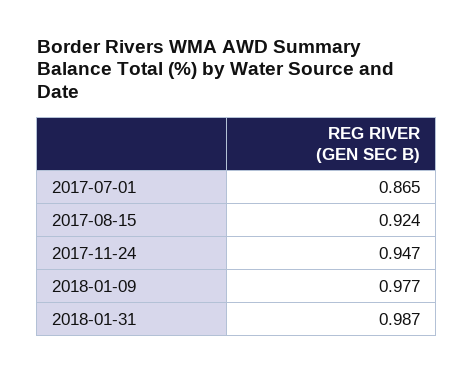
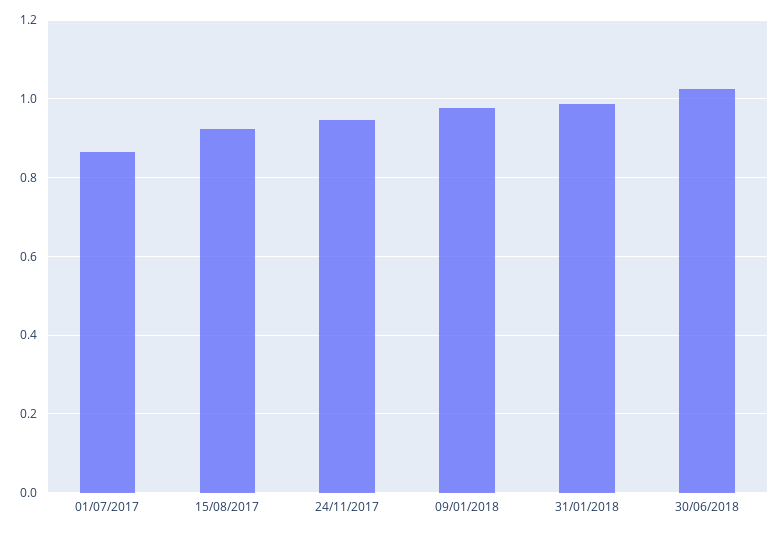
30/06/2018: none -> 1.02

